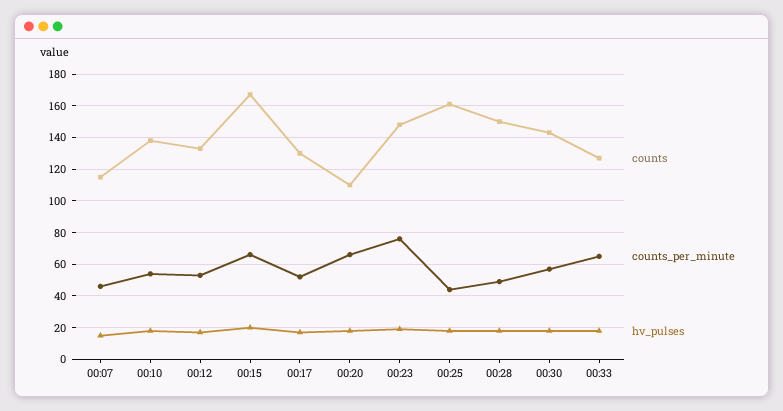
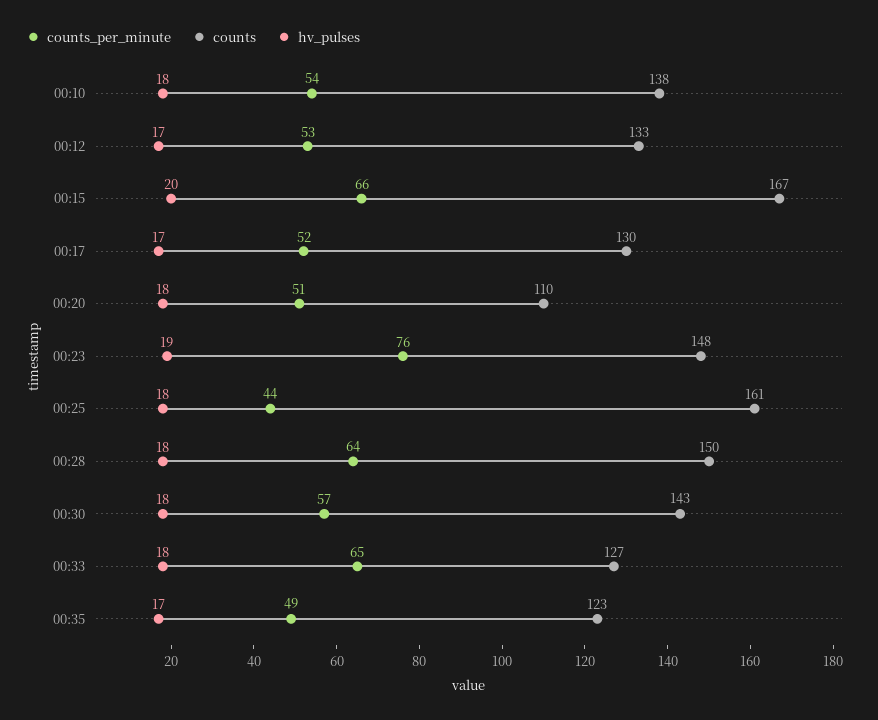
counts, 00:07: 115 -> none
counts_per_minute, 00:07: 45 -> none
hv_pulses, 00:07: 15 -> none
counts_per_minute, 00:20: 65 -> 51
counts_per_minute, 00:28: 50 -> 64
counts_per_minute, 00:35: none -> 49
counts, 00:35: none -> 123
hv_pulses, 00:35: none -> 17

